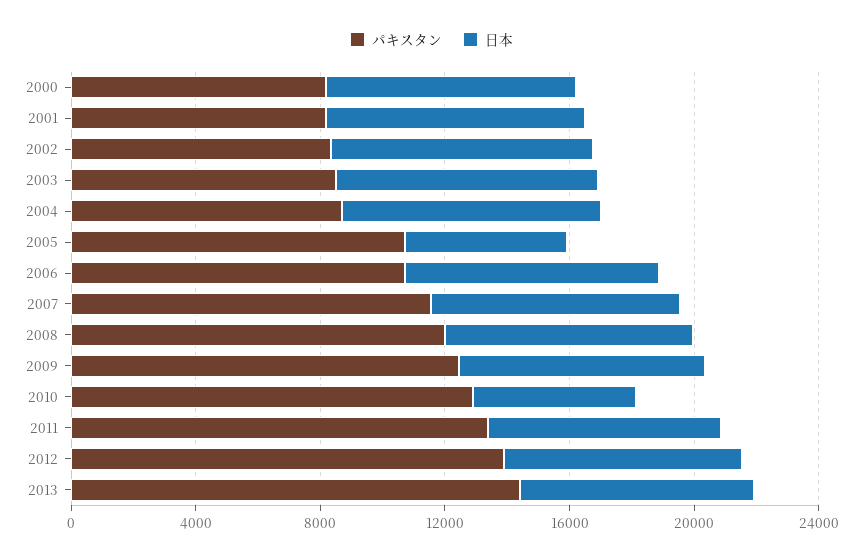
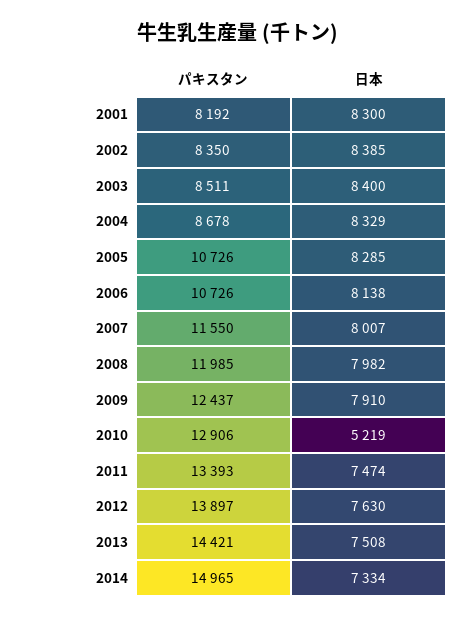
パキスタン, 2000: 8000 -> none
日本, 2000: 8000 -> none
日本, 2005: 5000 -> 8285
パキスタン, 2014: none -> 14965
日本, 2014: none -> 7334

